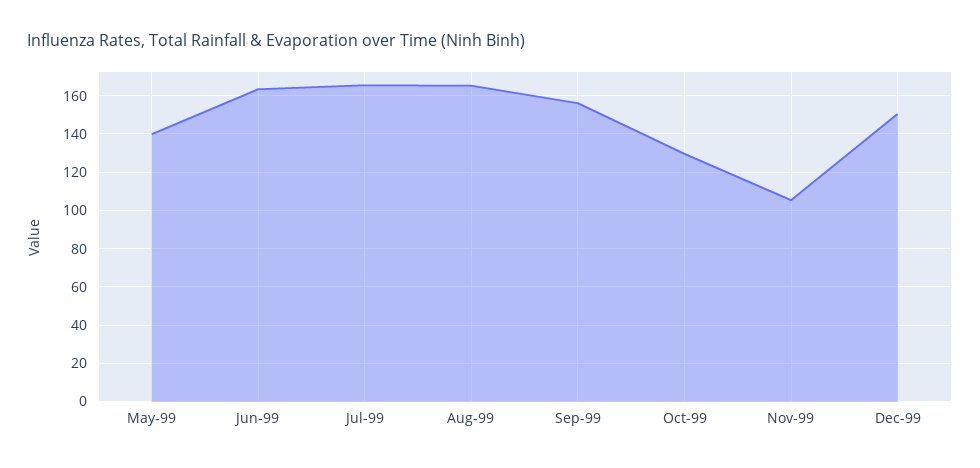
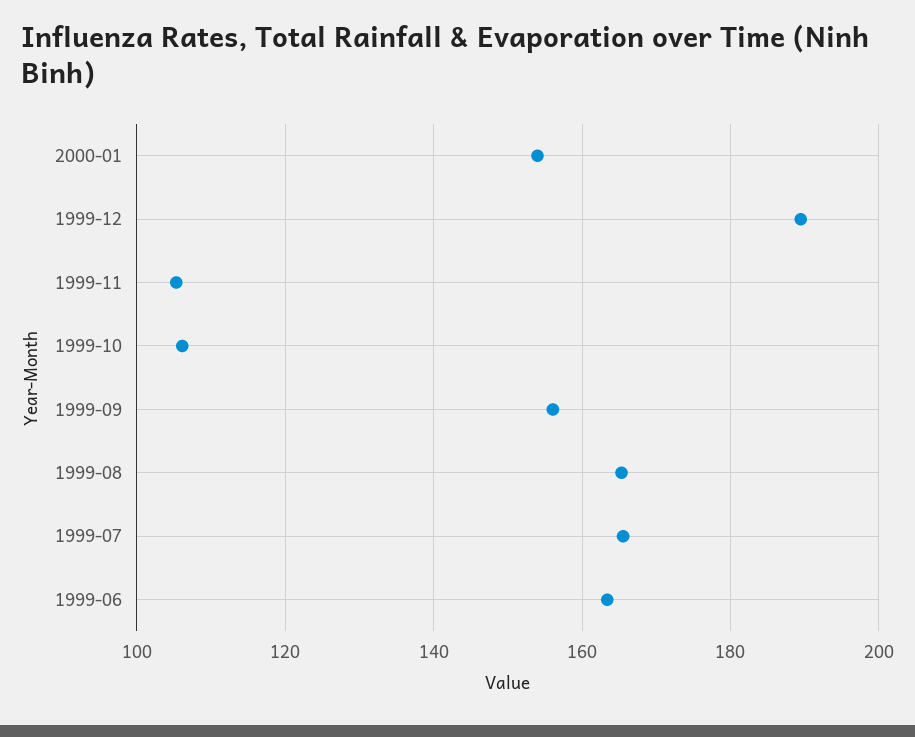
May-99: 140 -> none
Oct-99: 130 -> 106
Dec-99: 150 -> 190
2000-01: none -> 154

